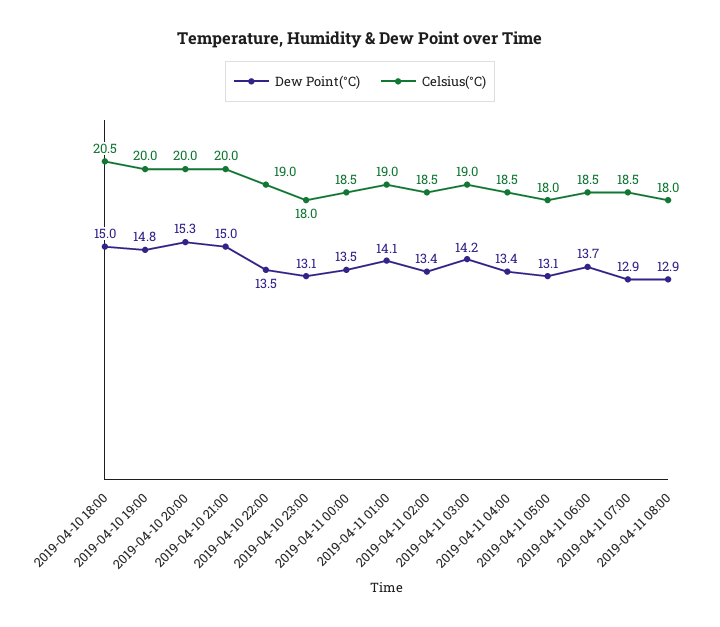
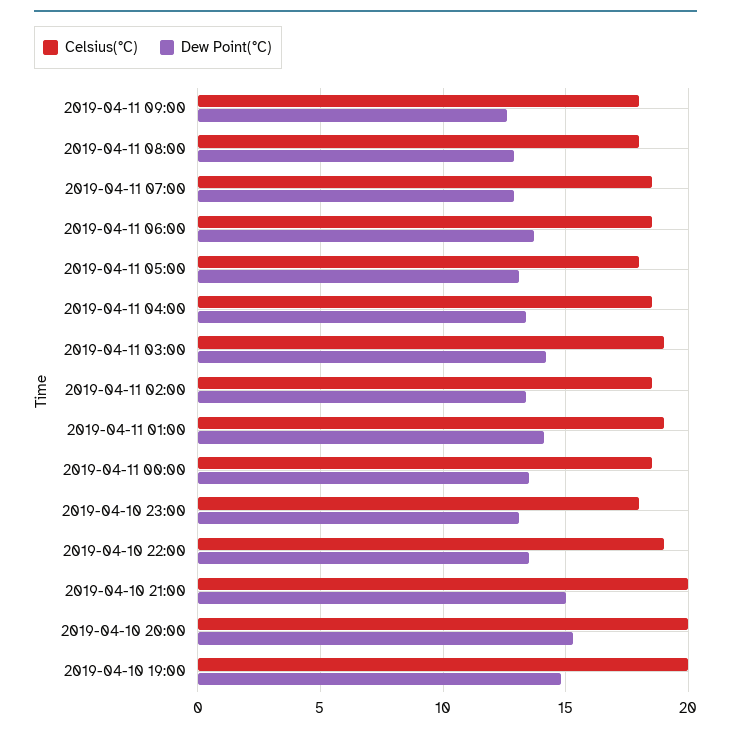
Dew Point(°C), 2019-04-10 18:00: 15 -> none
Celsius(°C), 2019-04-10 18:00: 20.5 -> none
Celsius(°C), 2019-04-11 09:00: none -> 18
Dew Point(°C), 2019-04-11 09:00: none -> 12.5

